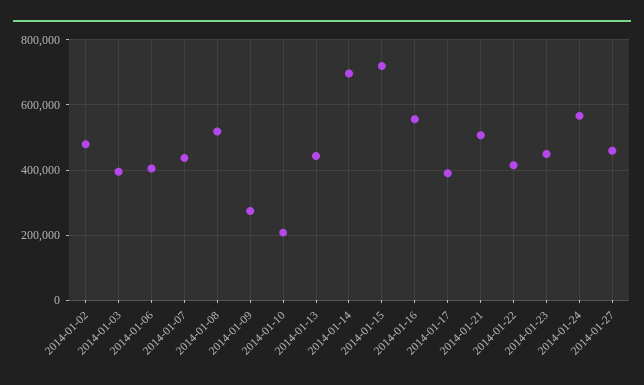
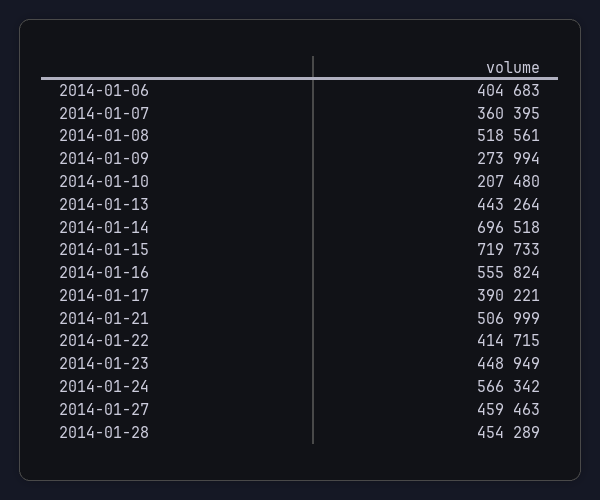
2014-01-02: 480000 -> none
2014-01-03: 400000 -> none
2014-01-07: 440000 -> 360395
2014-01-28: none -> 454289

